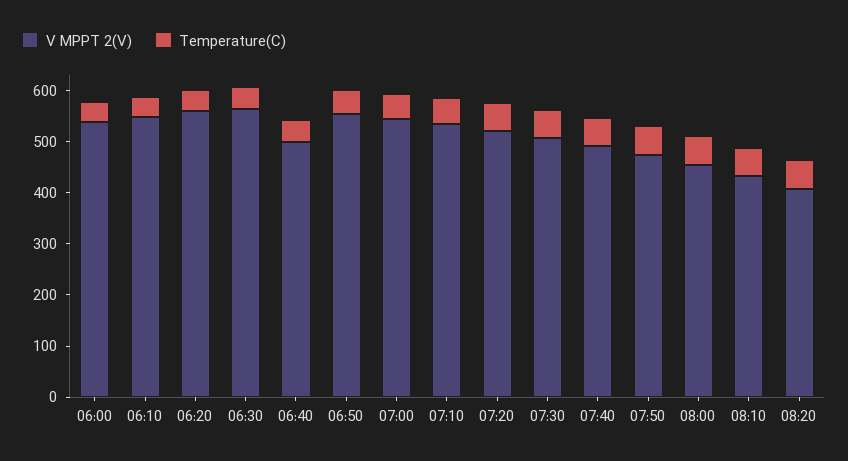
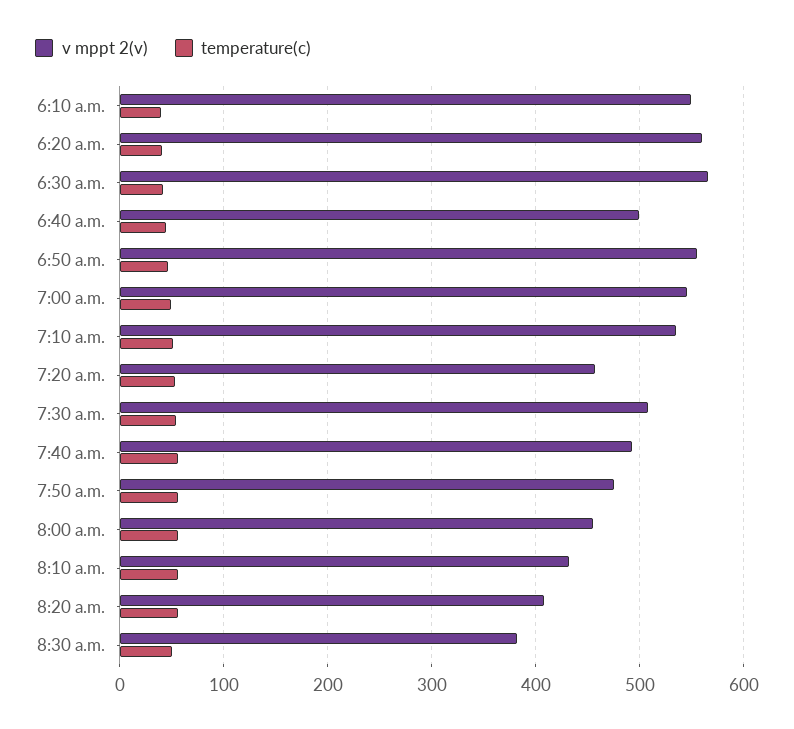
V MPPT 2(V), 06:00: 540 -> none
Temperature(C), 06:00: 40 -> none
V MPPT 2(V), 07:20: 520 -> 460
V MPPT 2(V), 8:30 a.m.: none -> 380
Temperature(C), 8:30 a.m.: none -> 50

